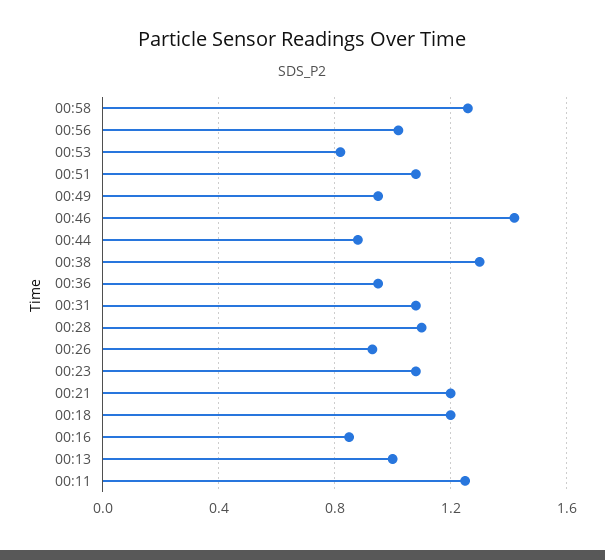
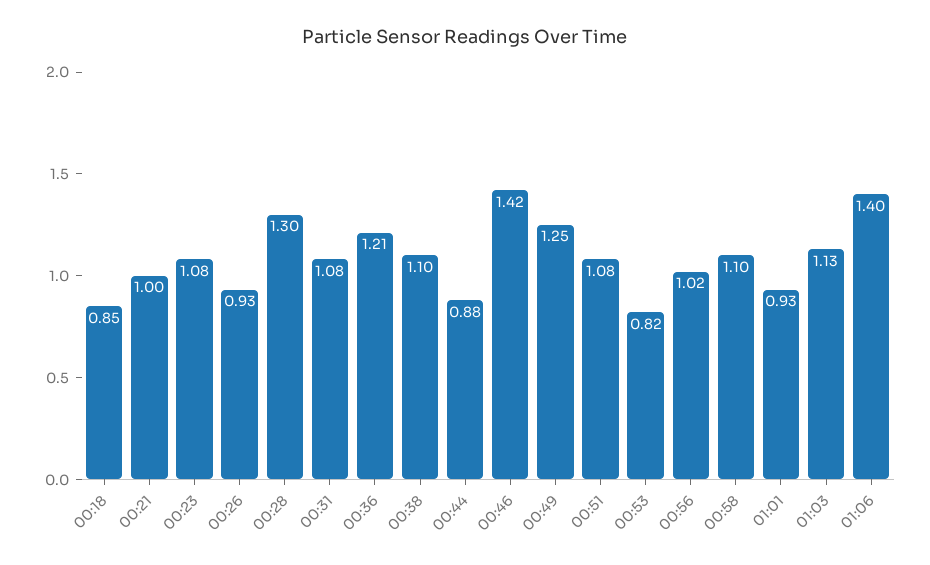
00:58: 1.25 -> 1.1
00:49: 0.95 -> 1.25
00:38: 1.3 -> 1.1
00:36: 0.95 -> 1.21
00:28: 1.1 -> 1.3
00:21: 1.2 -> 1
00:18: 1.2 -> 0.85
00:16: 0.85 -> none
00:13: 1 -> none
00:11: 1.25 -> none
01:01: none -> 0.93
01:03: none -> 1.13
01:06: none -> 1.4

